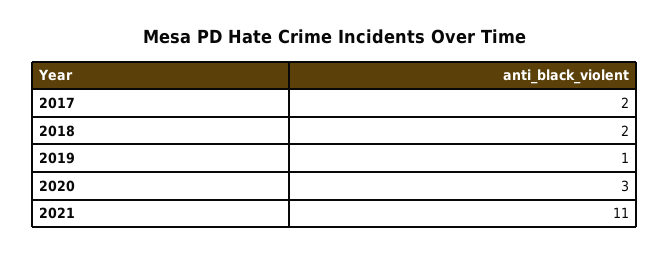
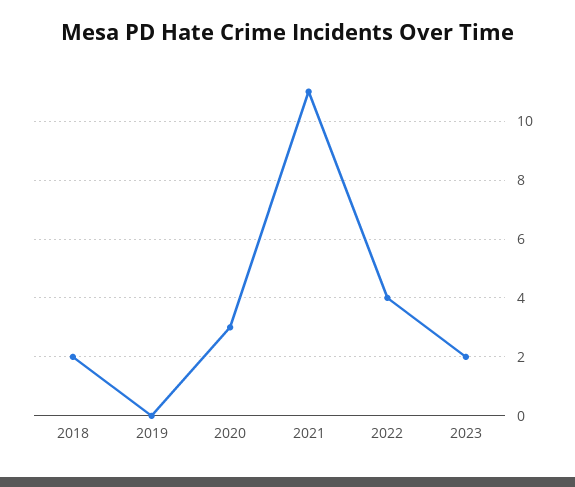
2017: 2 -> none
2019: 1 -> 0
2022: none -> 4
2023: none -> 2

